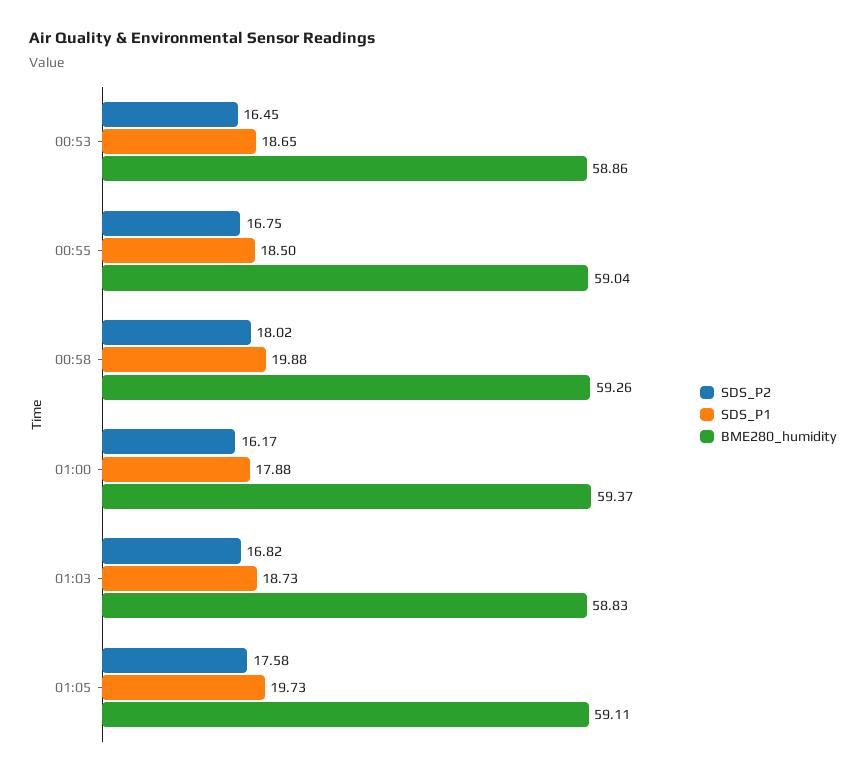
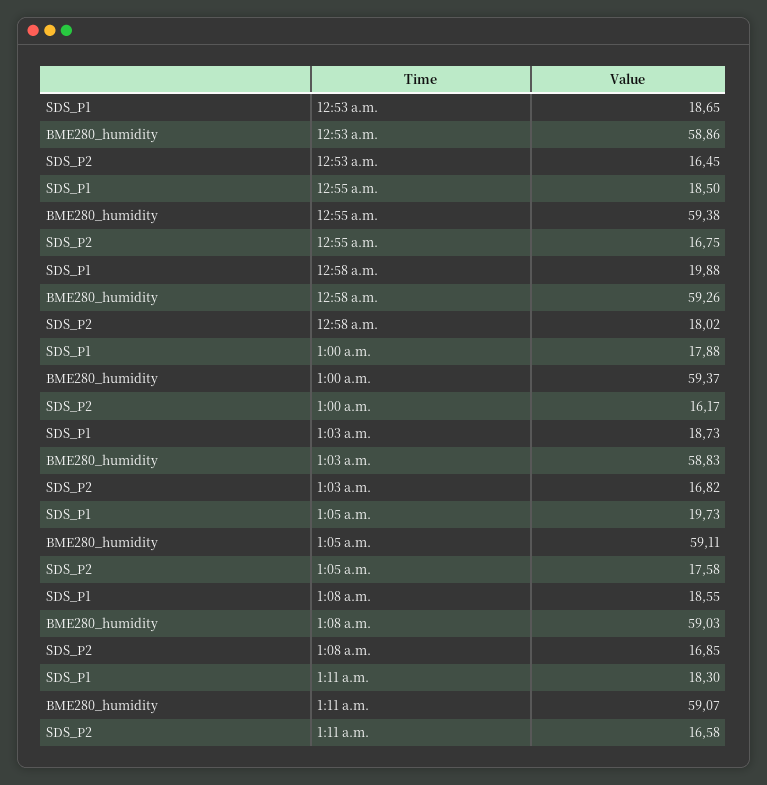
BME280_humidity, 00:55: 59.04 -> 59.38
SDS_P1, 1:08 a.m.: none -> 18.55
BME280_humidity, 1:08 a.m.: none -> 59.03
SDS_P2, 1:08 a.m.: none -> 16.85
SDS_P1, 1:11 a.m.: none -> 18.3
BME280_humidity, 1:11 a.m.: none -> 59.07
SDS_P2, 1:11 a.m.: none -> 16.58

